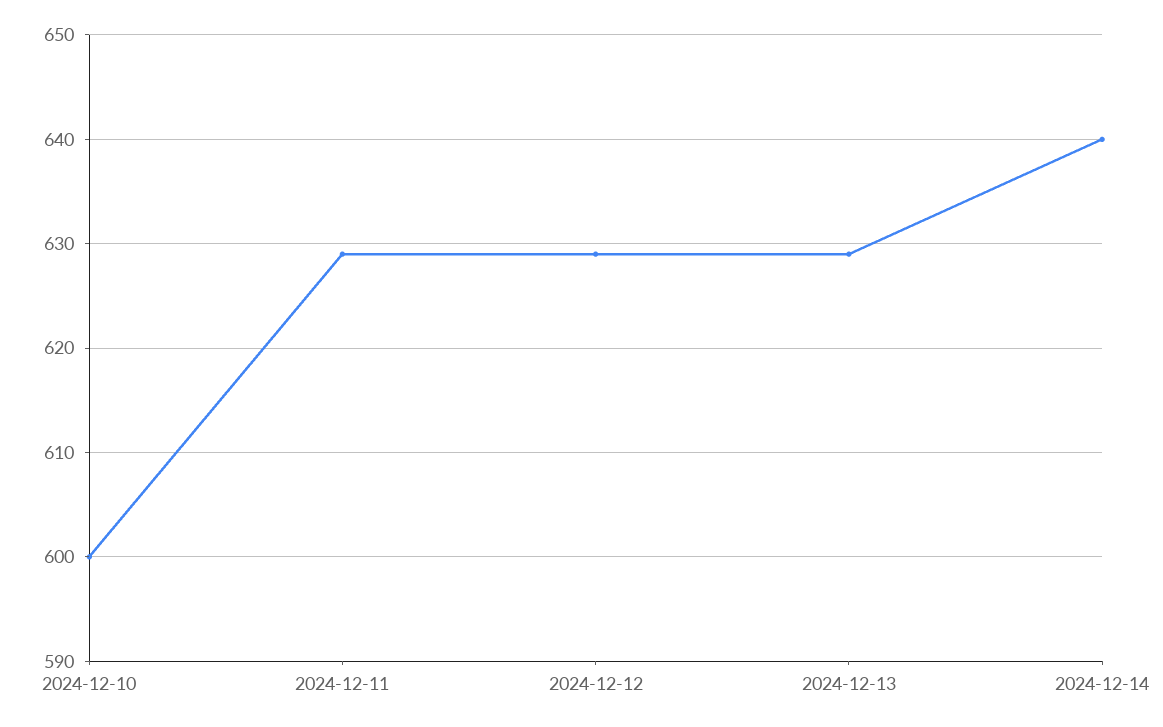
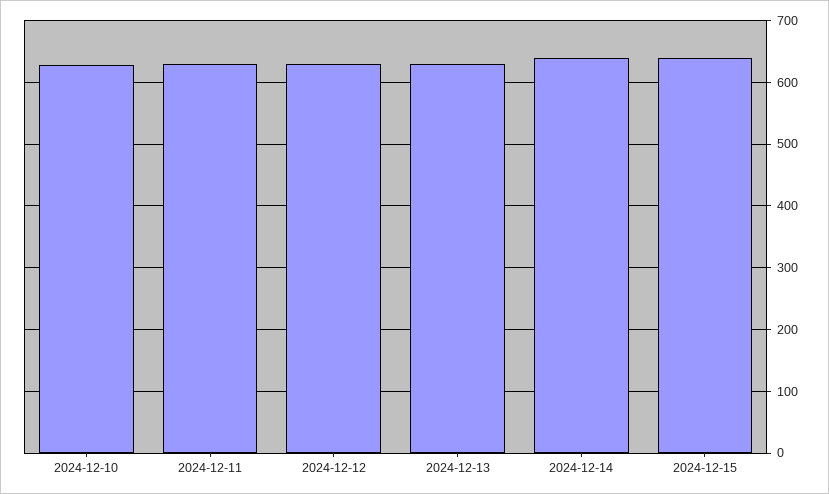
2024-12-10: 600 -> 630
2024-12-15: none -> 640

